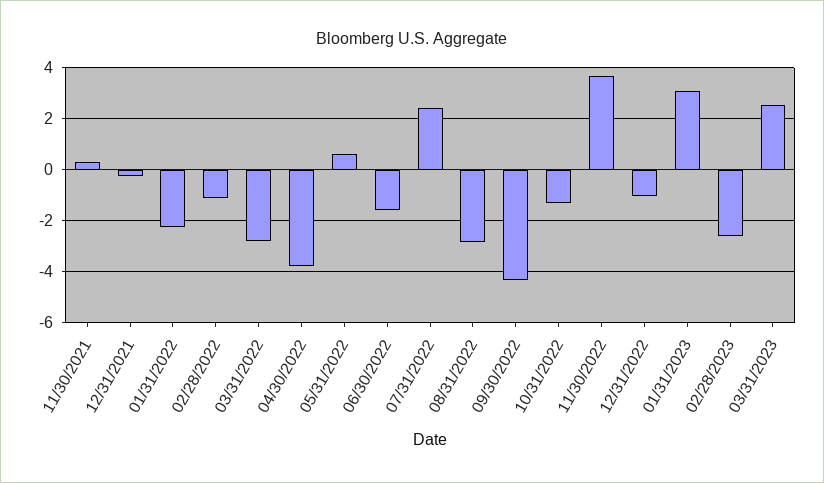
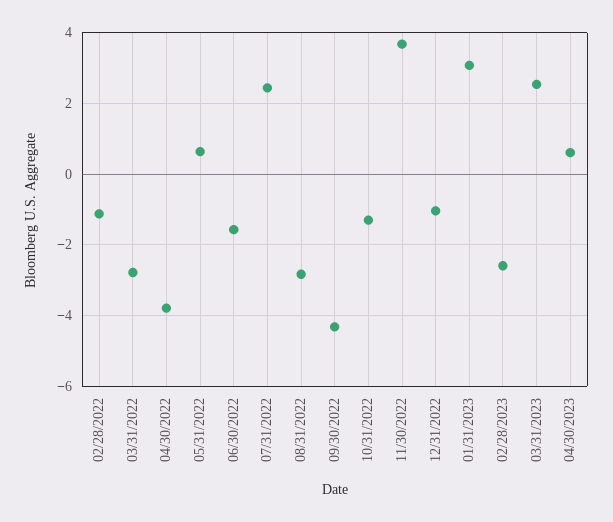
11/30/2021: 0.25 -> none
12/31/2021: -0.25 -> none
01/31/2022: -2.25 -> none
04/30/2023: none -> 0.6

